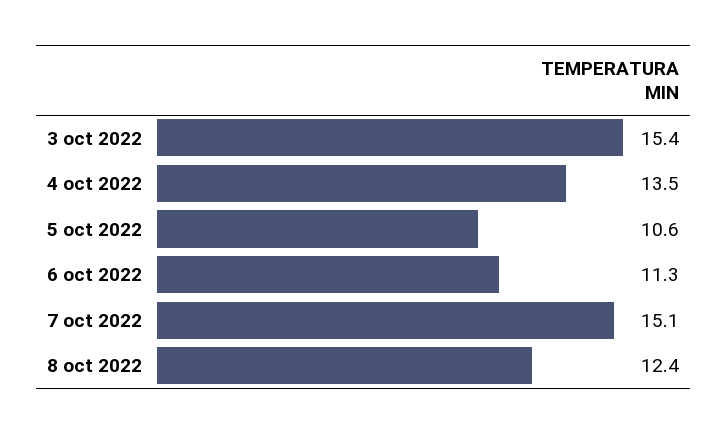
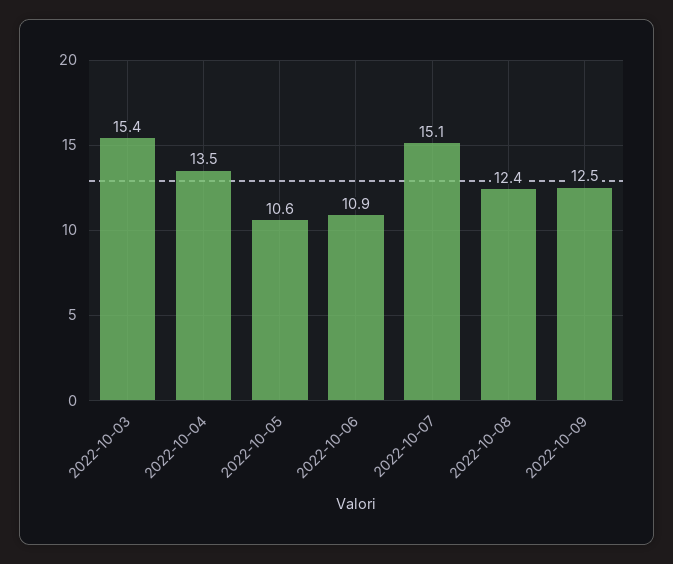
6 oct 2022: 11.3 -> 10.9
2022-10-09: none -> 12.5

